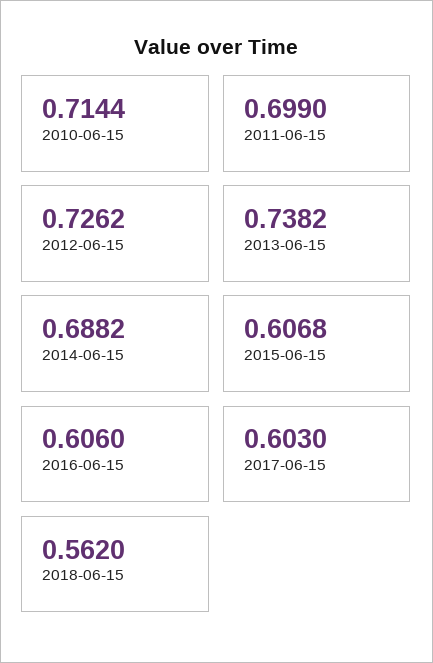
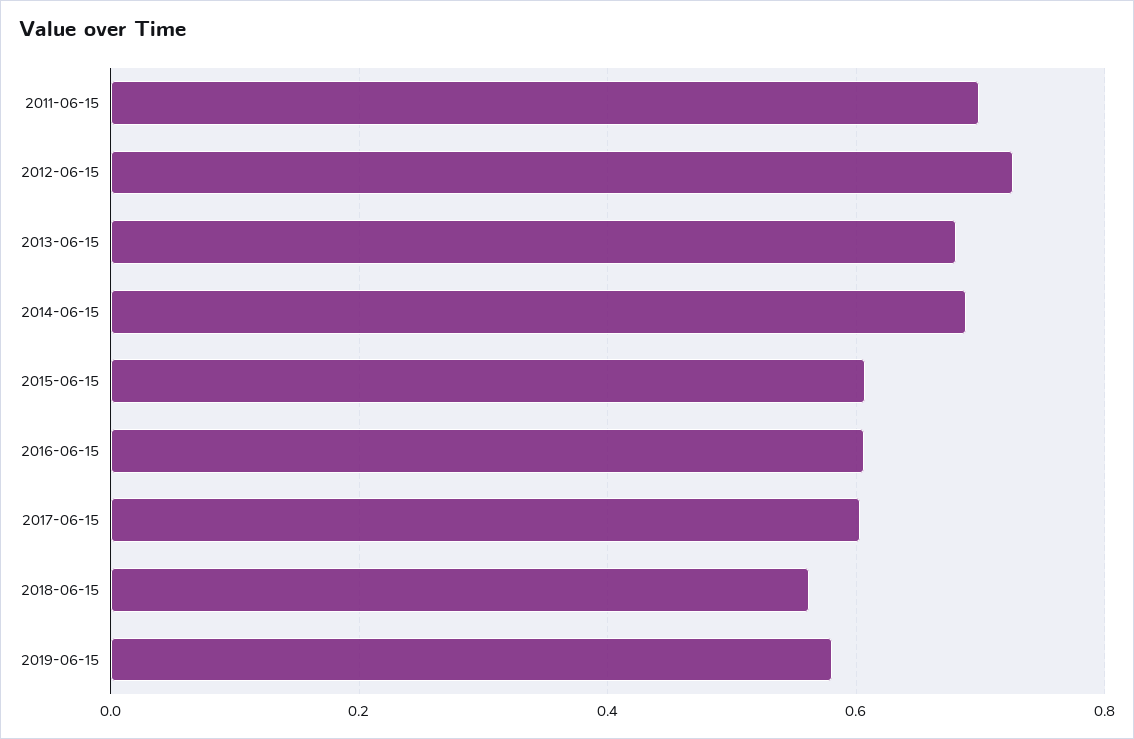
2010-06-15: 0.7144 -> none
2013-06-15: 0.7382 -> 0.68
2019-06-15: none -> 0.58

